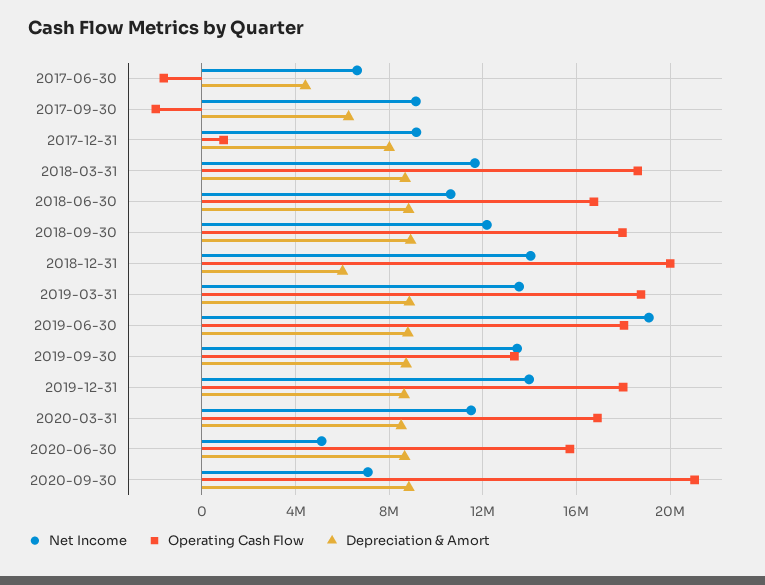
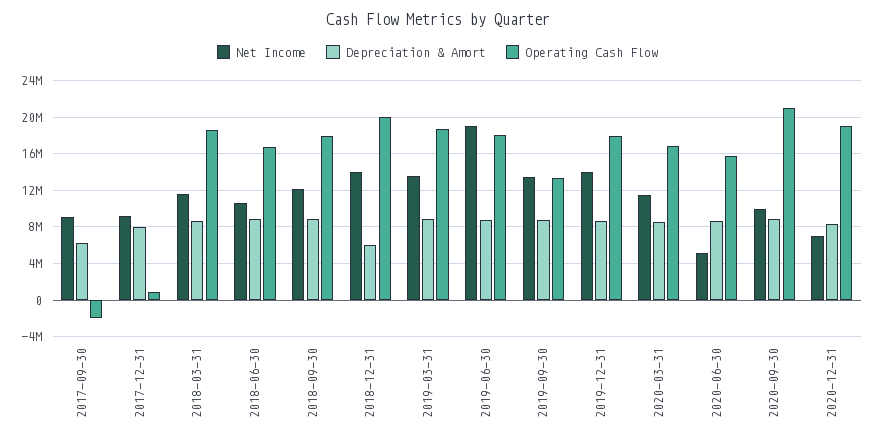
Net Income, 2017-06-30: 6500000 -> none
Operating Cash Flow, 2017-06-30: -1500000 -> none
Depreciation & Amort, 2017-06-30: 4500000 -> none
Net Income, 2020-09-30: 7000000 -> 10000000
Net Income, 2020-12-31: none -> 7000000
Depreciation & Amort, 2020-12-31: none -> 8000000
Operating Cash Flow, 2020-12-31: none -> 19000000

